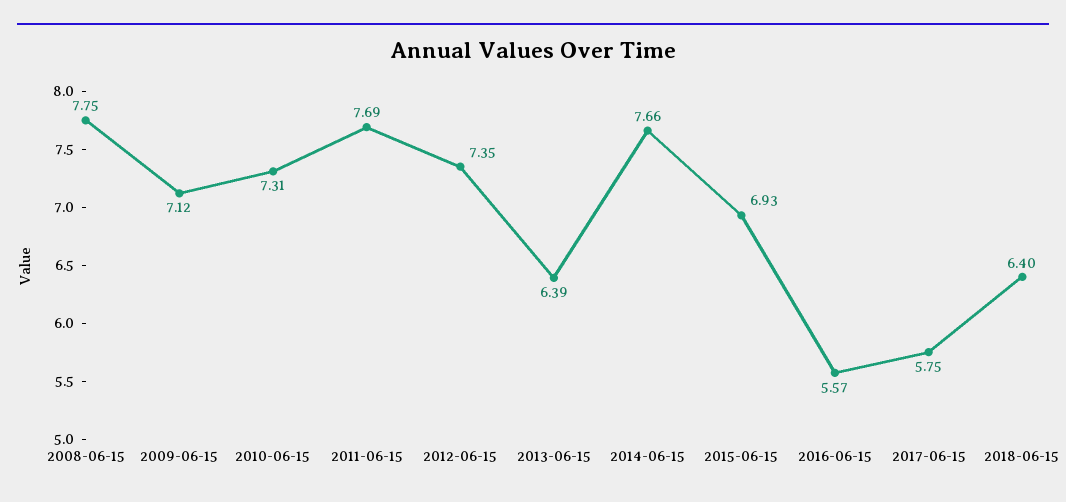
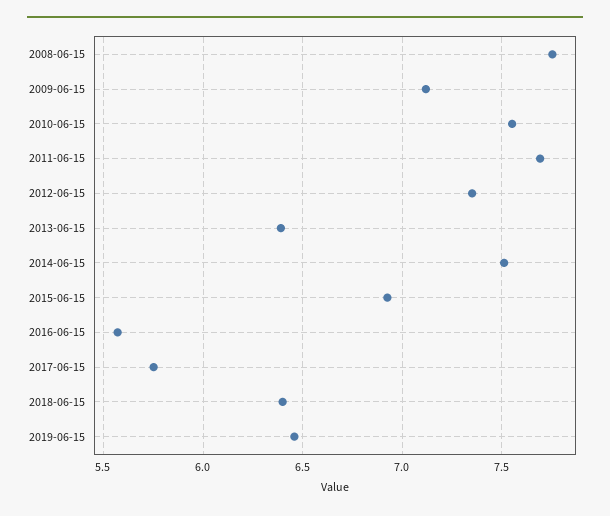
2010-06-15: 7.31 -> 7.55
2014-06-15: 7.66 -> 7.5
2019-06-15: none -> 6.45

